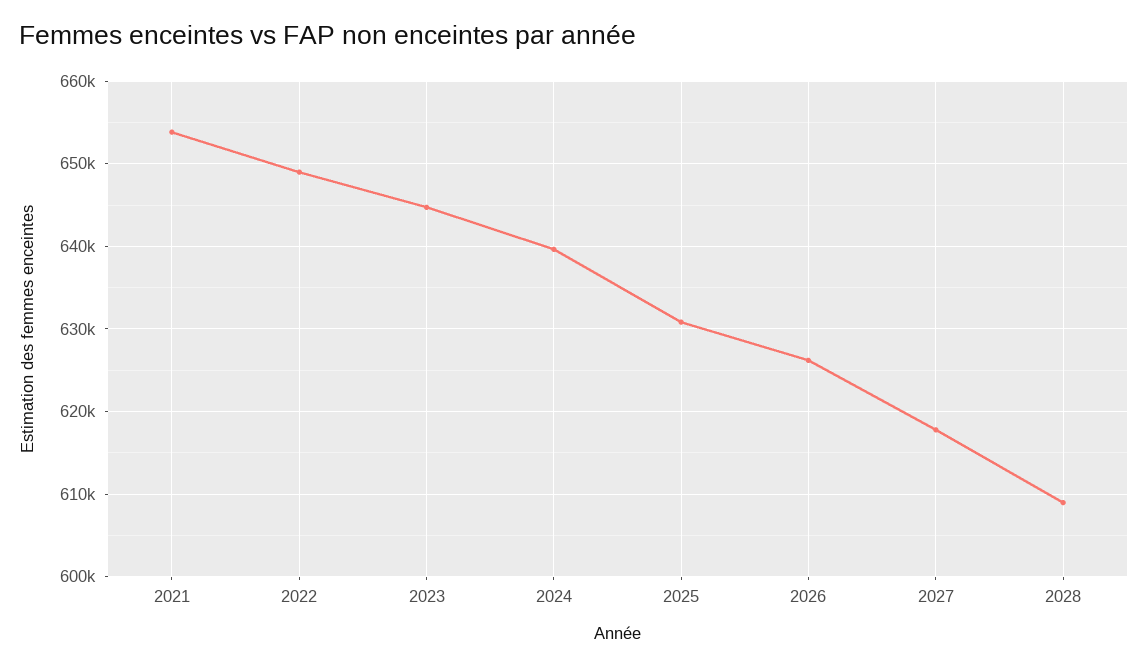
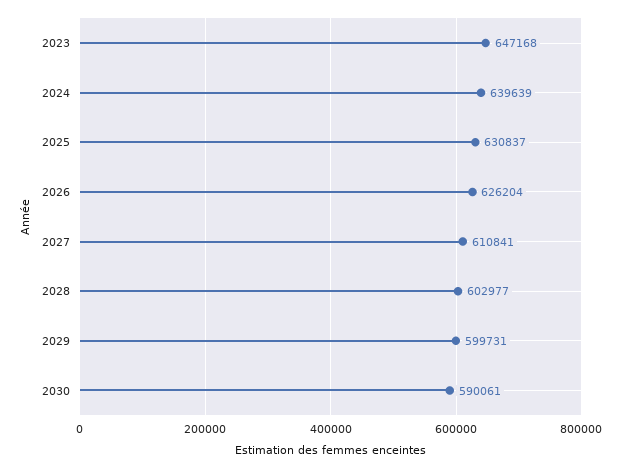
2021: 654000 -> none
2022: 649000 -> none
2023: 645000 -> 647168
2027: 618000 -> 610841
2028: 609000 -> 602977
2029: none -> 599731
2030: none -> 590061

